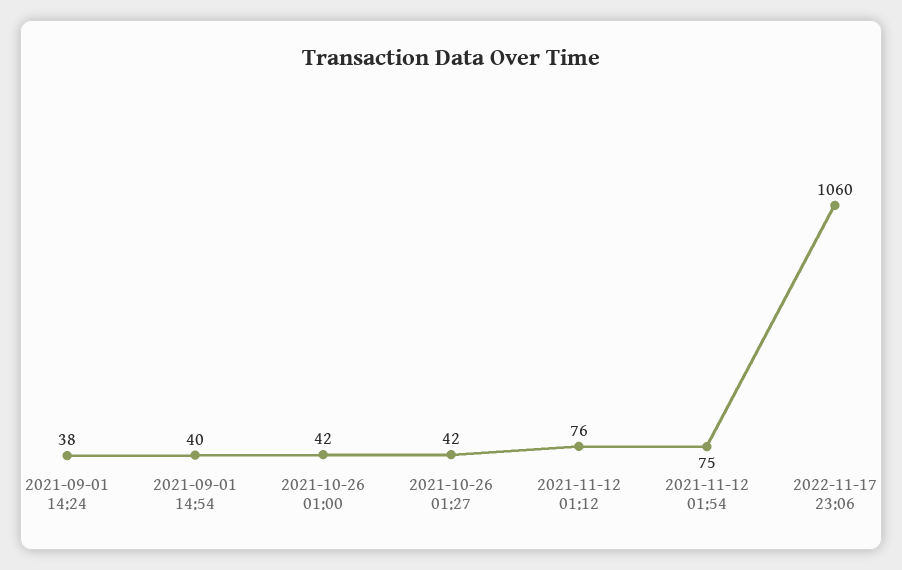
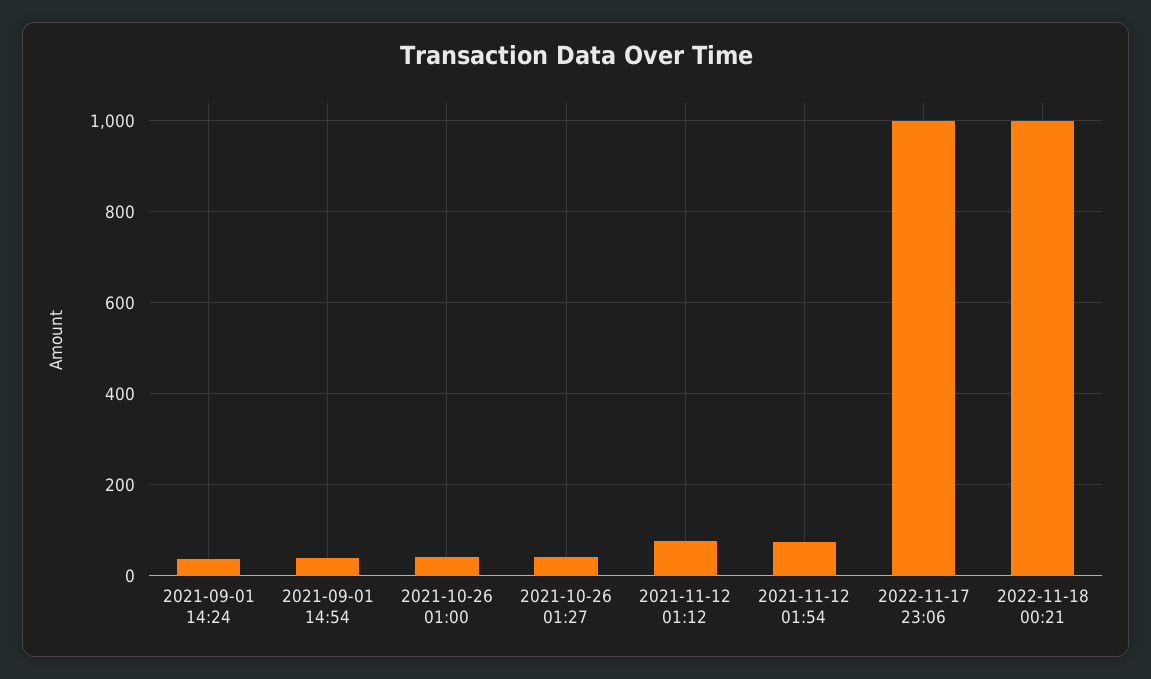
2022-11-17 23:06: 1060 -> 1000
2022-11-18 00:21: none -> 1000

